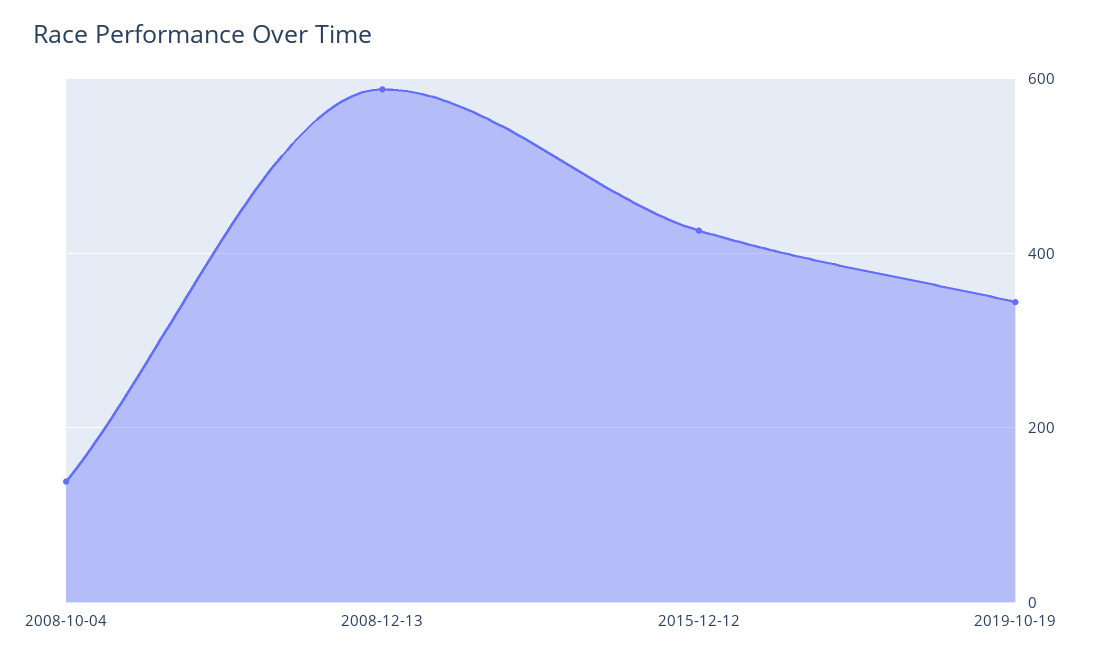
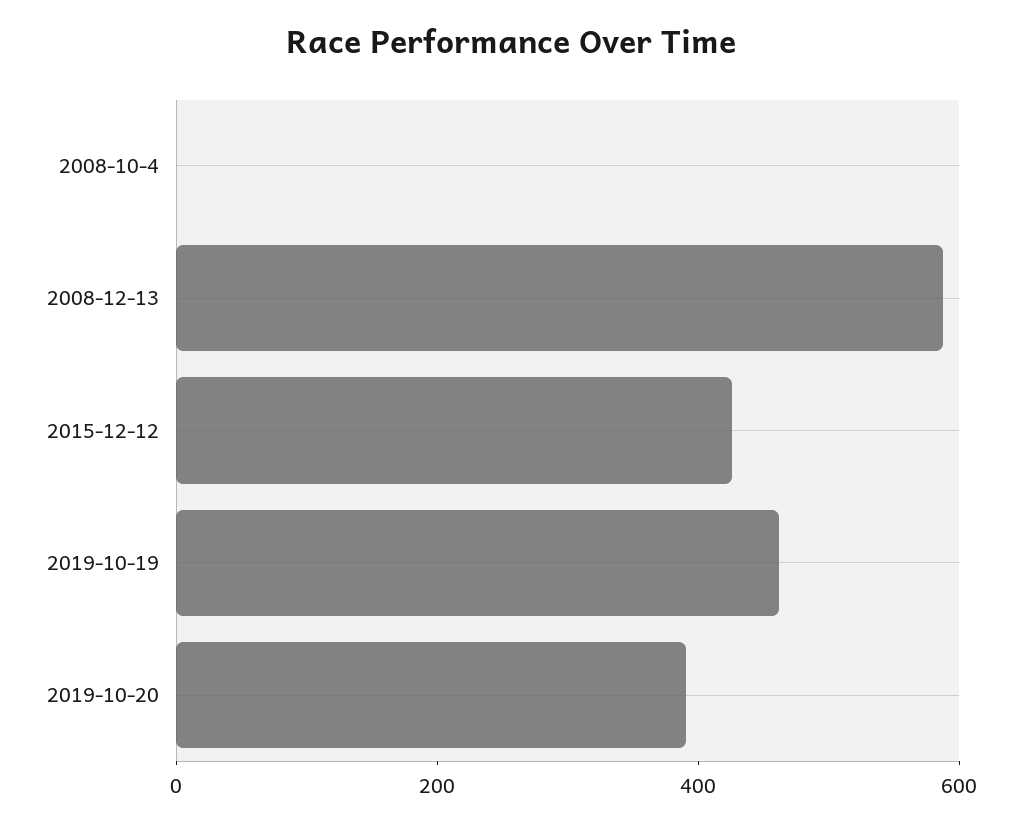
2008-10-04: 140 -> 0
2019-10-19: 340 -> 450
2019-10-20: none -> 400

